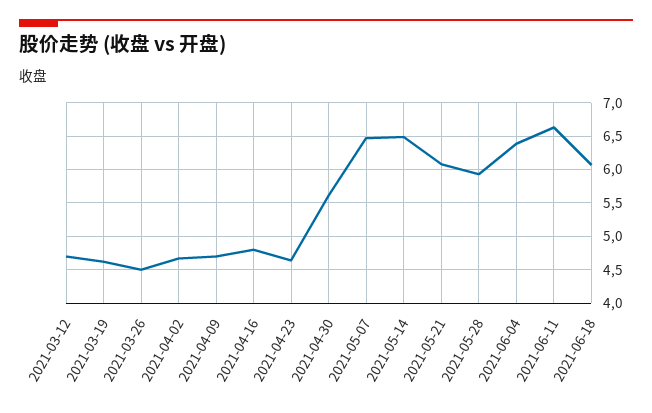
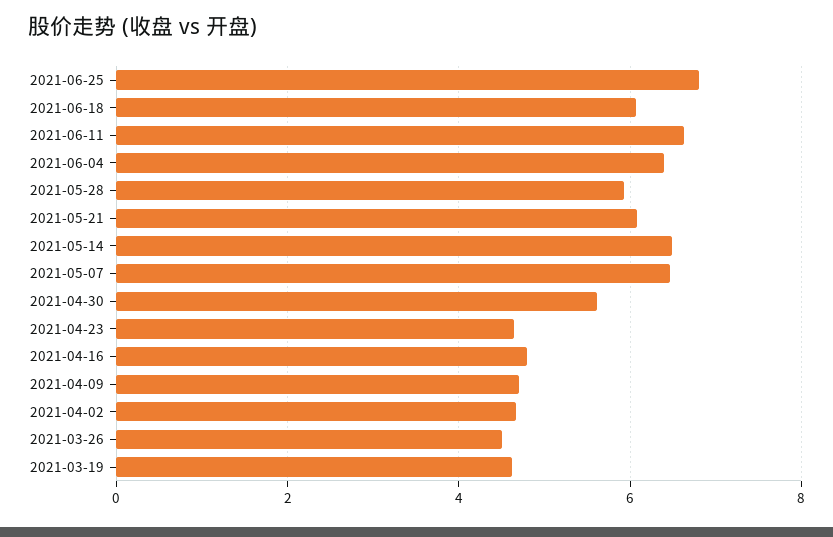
2021-03-12: 4.7 -> none
2021-06-25: none -> 6.8

